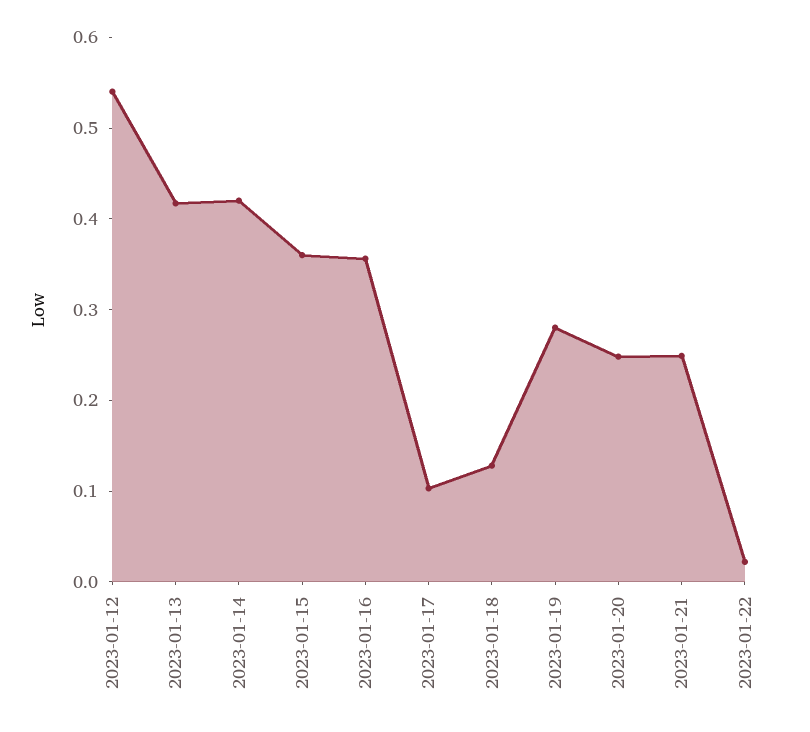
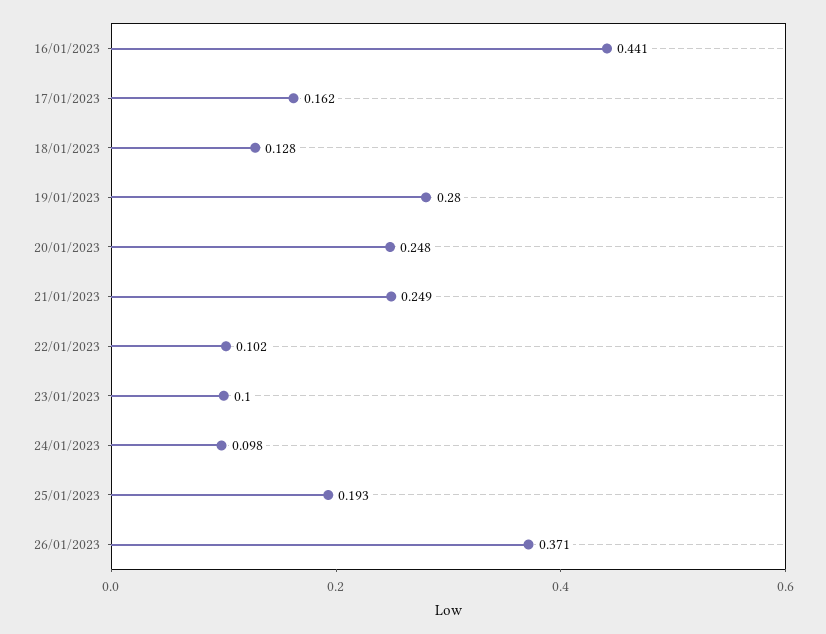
2023-01-12: 0.54 -> none
2023-01-13: 0.42 -> none
2023-01-14: 0.42 -> none
2023-01-15: 0.36 -> none
2023-01-16: 0.36 -> 0.441
2023-01-17: 0.1 -> 0.162
2023-01-22: 0.02 -> 0.102
23/01/2023: none -> 0.1
24/01/2023: none -> 0.098
25/01/2023: none -> 0.193
26/01/2023: none -> 0.371

